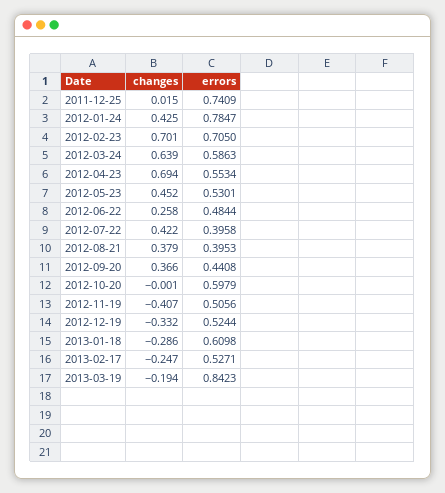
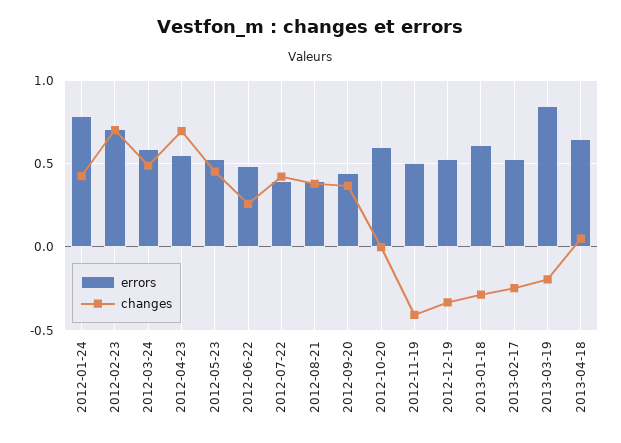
changes, 2011-12-25: 0.015 -> none
errors, 2011-12-25: 0.7409 -> none
changes, 2012-03-24: 0.639 -> 0.5
errors, 2013-04-18: none -> 0.65
changes, 2013-04-18: none -> 0.05

